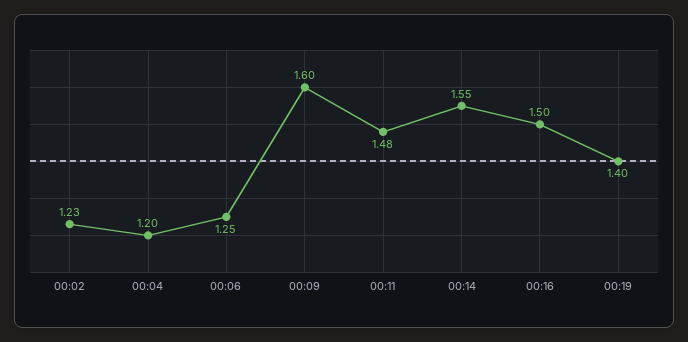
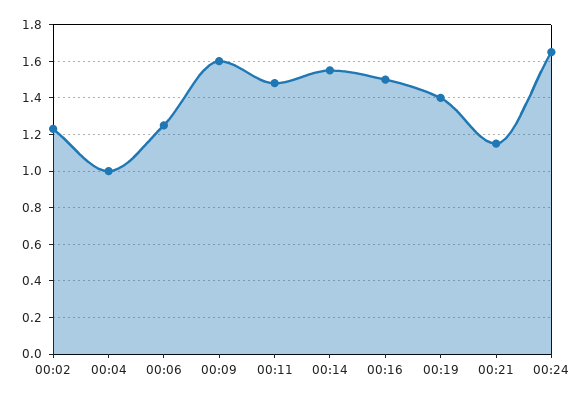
00:04: 1.2 -> 1
00:21: none -> 1.15
00:24: none -> 1.65

